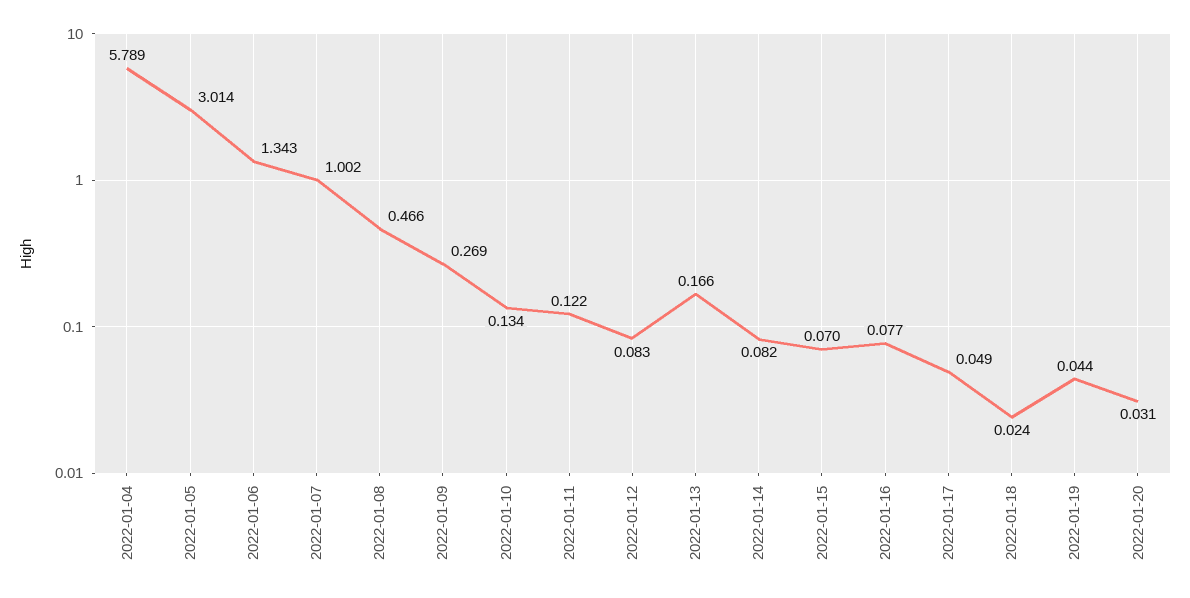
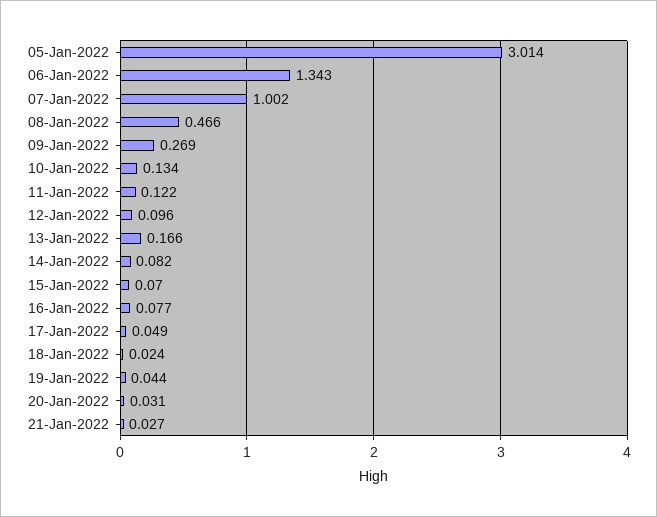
2022-01-04: 5.789 -> none
2022-01-12: 0.083 -> 0.096
21-Jan-2022: none -> 0.027

